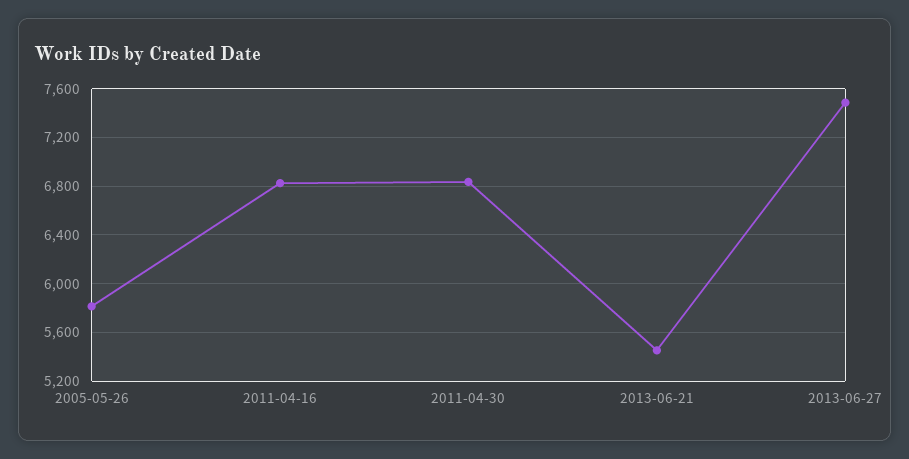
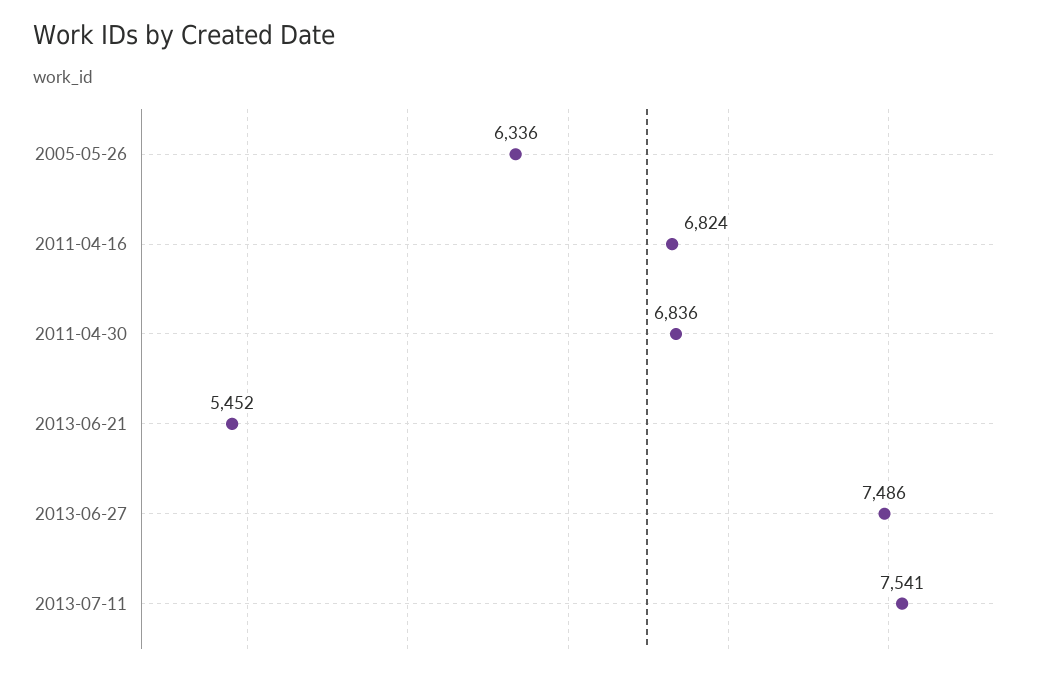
2005-05-26: 5800 -> 6336
2013-07-11: none -> 7541

